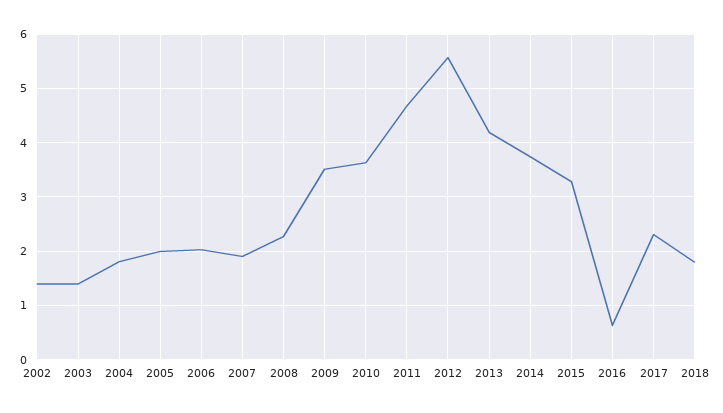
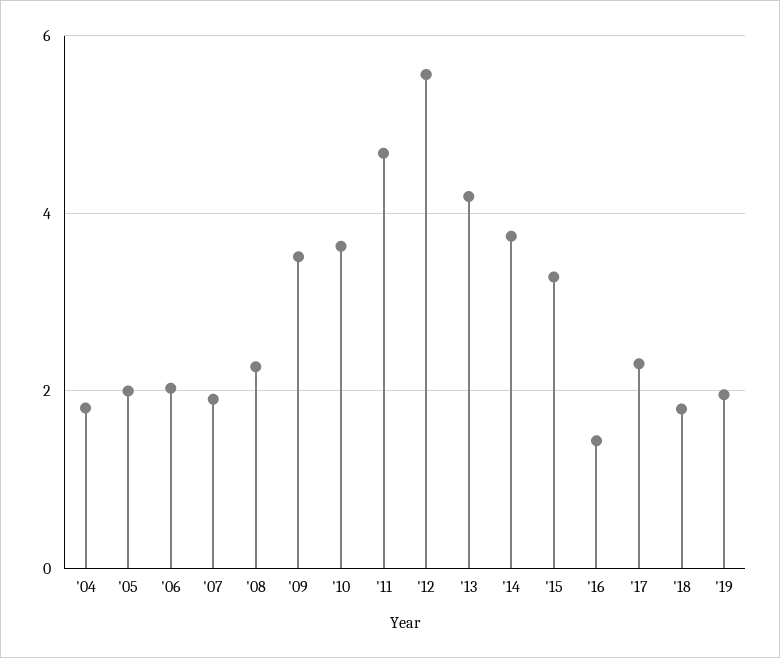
2002: 1.4 -> none
2003: 1.4 -> none
2016: 0.6 -> 1.4
'19: none -> 2

